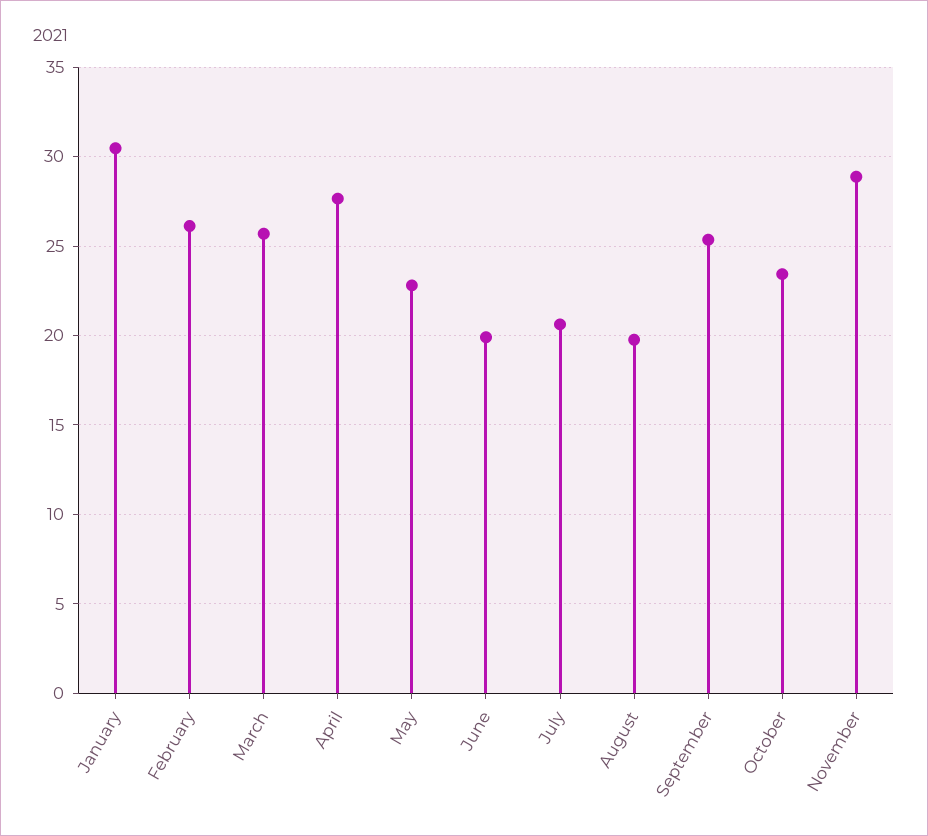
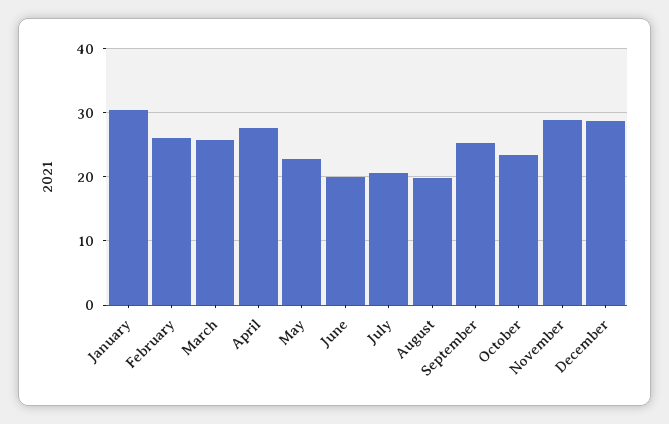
December: none -> 29

